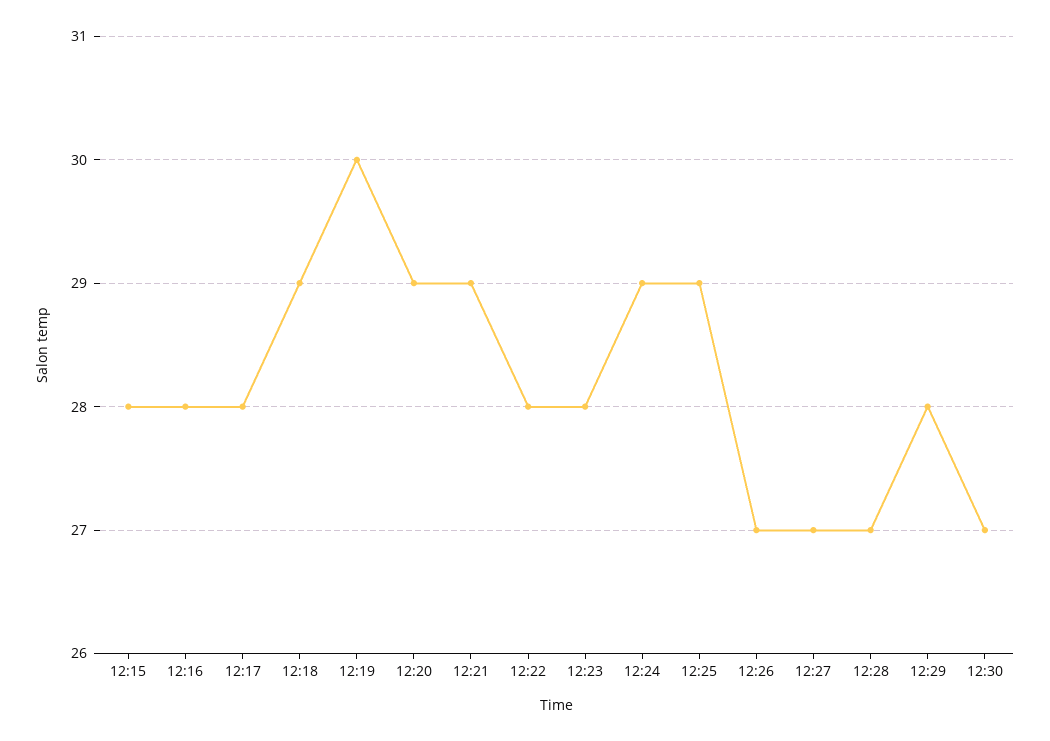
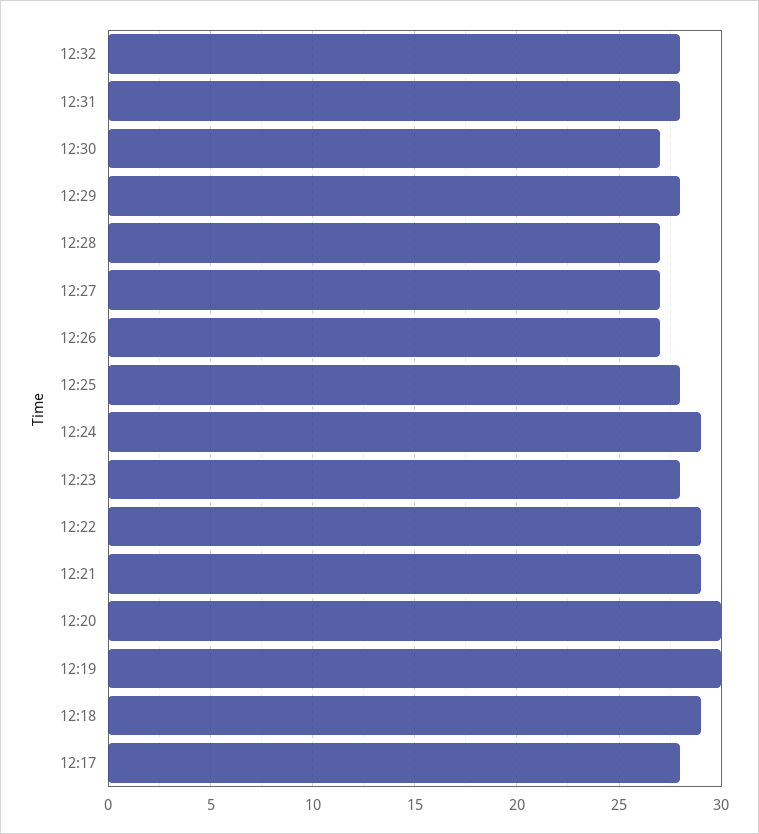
12:15: 28 -> none
12:16: 28 -> none
12:20: 29 -> 30
12:22: 28 -> 29
12:25: 29 -> 28
12:32: none -> 28
12:31: none -> 28

